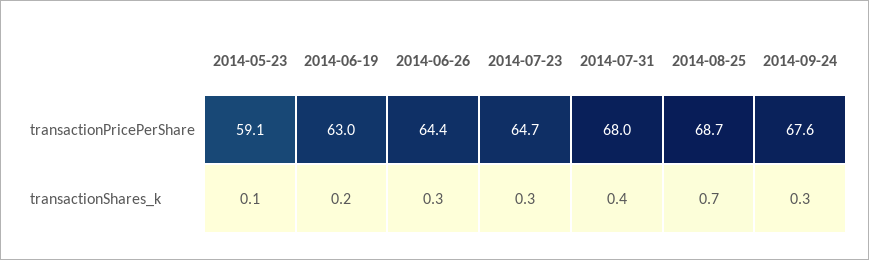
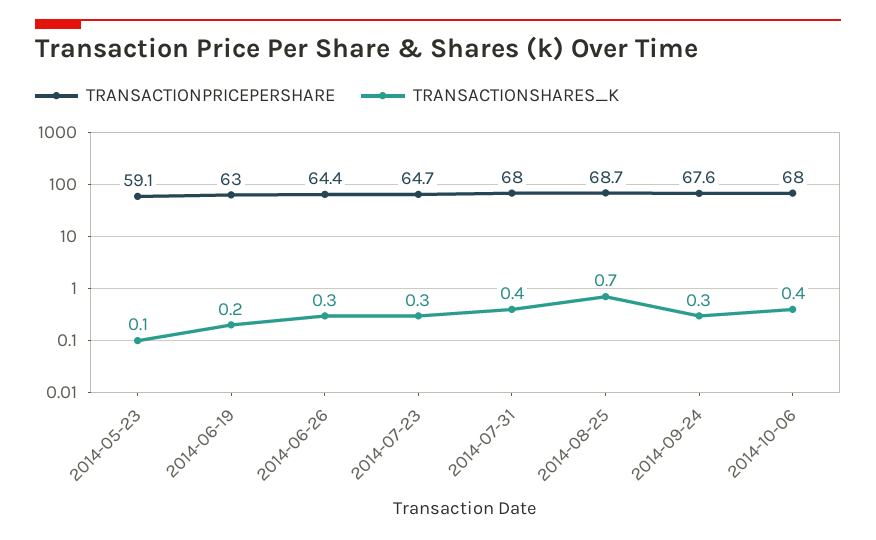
transactionPricePerShare, 2014-10-06: none -> 68
transactionShares_k, 2014-10-06: none -> 0.4

